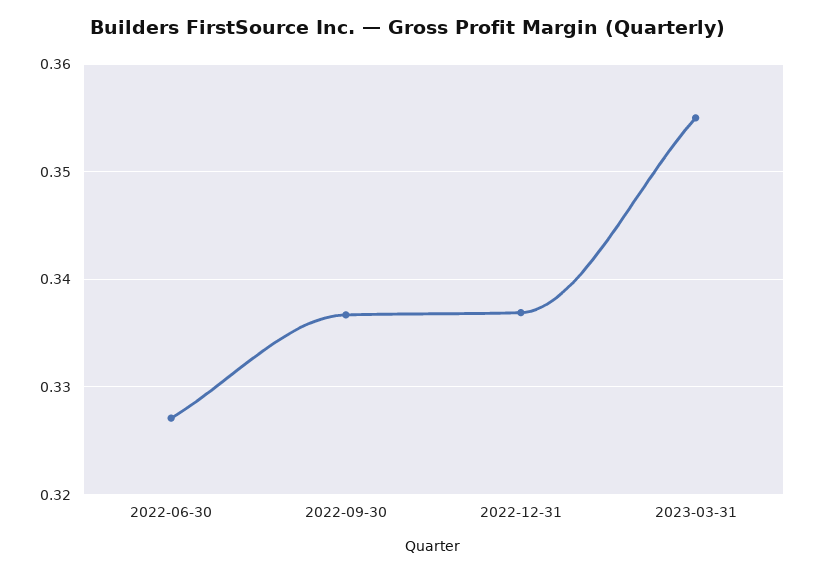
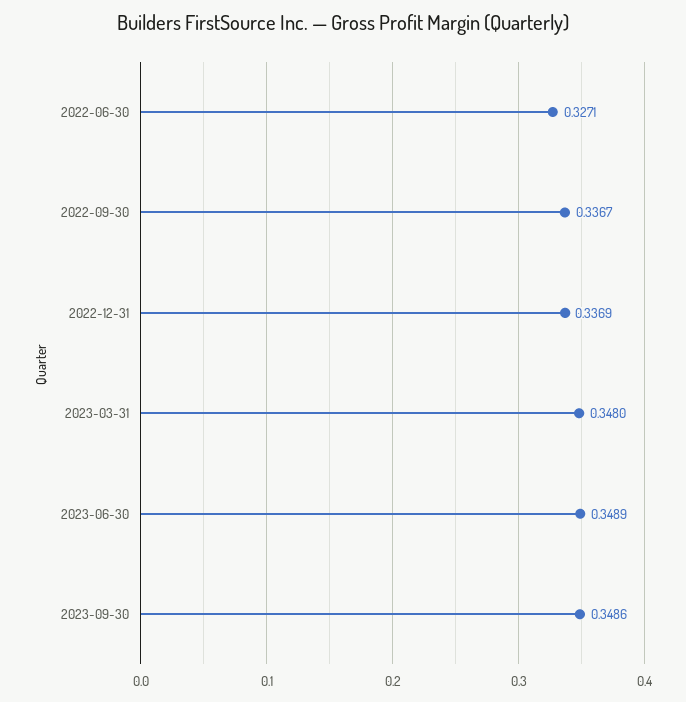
2023-03-31: 0.355 -> 0.348
2023-06-30: none -> 0.3489
2023-09-30: none -> 0.3486

